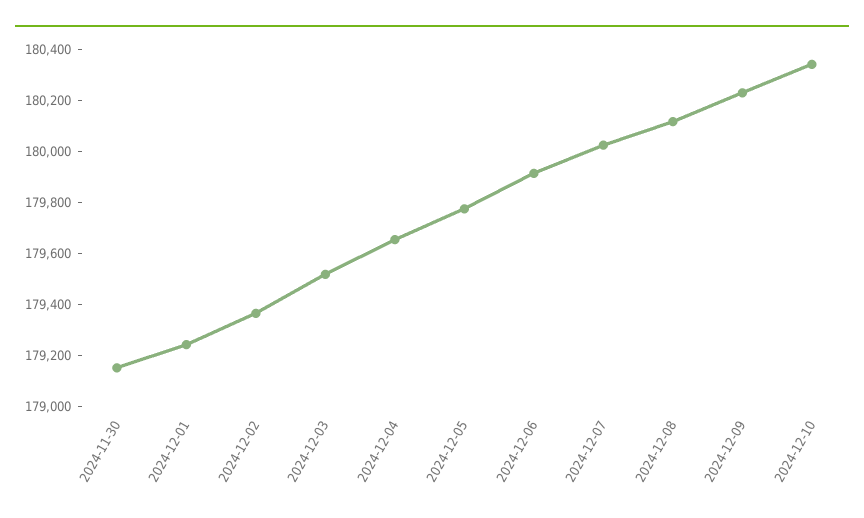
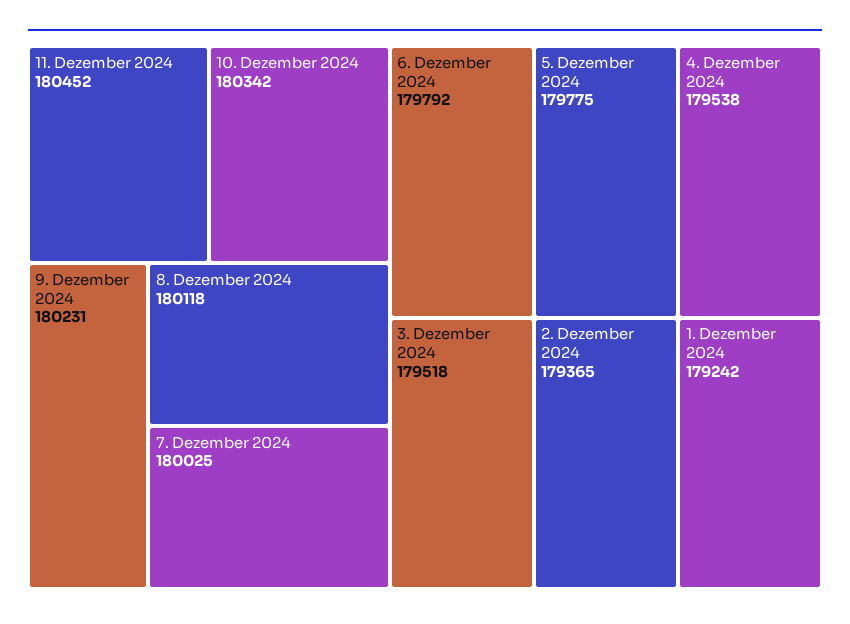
2024-11-30: 179150 -> none
2024-12-04: 179650 -> 179538
2024-12-06: 179900 -> 179792
11. Dezember 2024: none -> 180452

